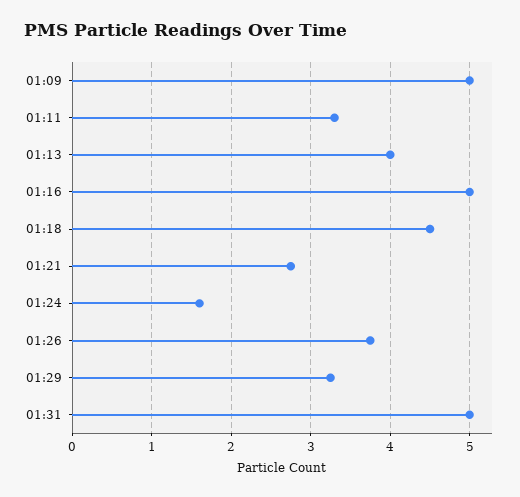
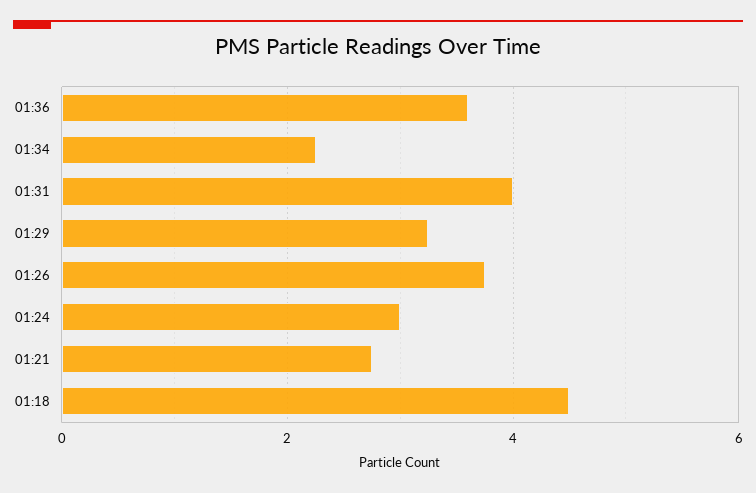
01:09: 5 -> none
01:11: 3.3 -> none
01:13: 4 -> none
01:16: 5 -> none
01:24: 1.6 -> 3
01:31: 5 -> 4
01:36: none -> 3.6
01:34: none -> 2.2

